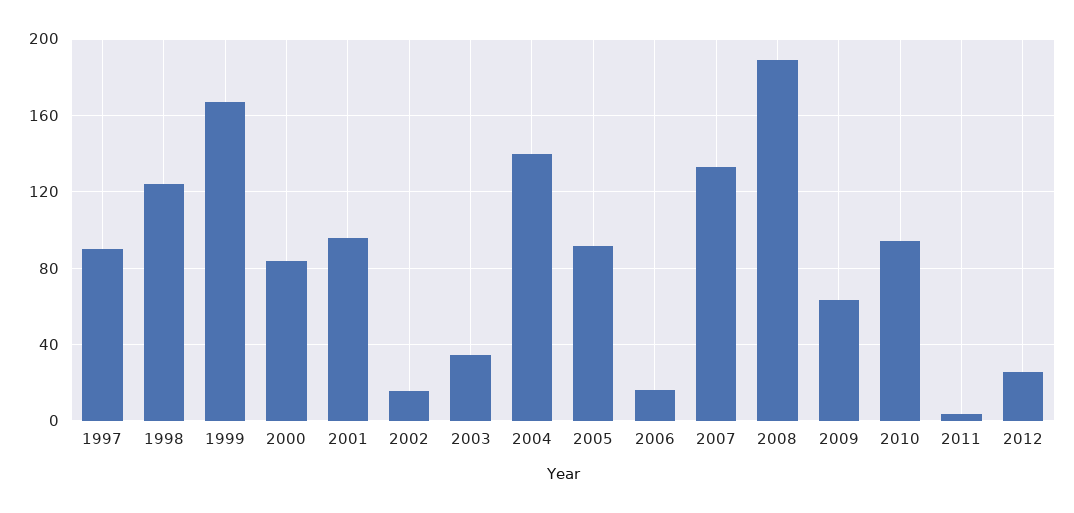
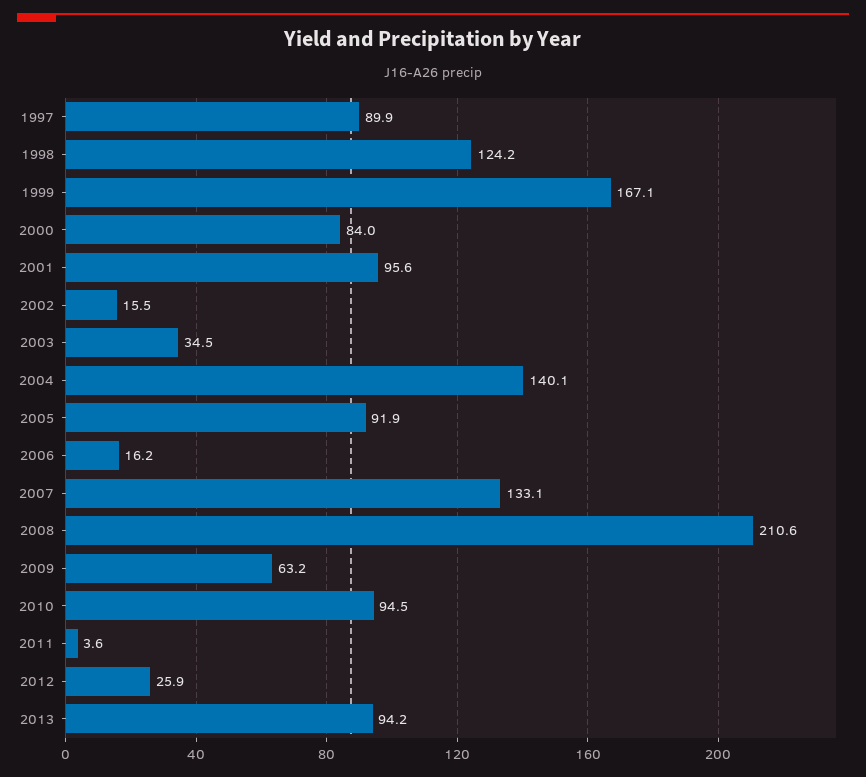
2008: 190 -> 210.6
2013: none -> 94.2

